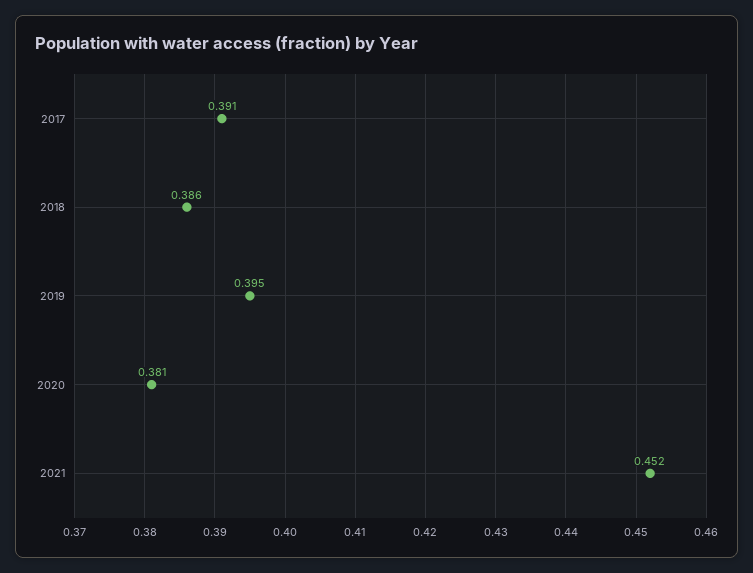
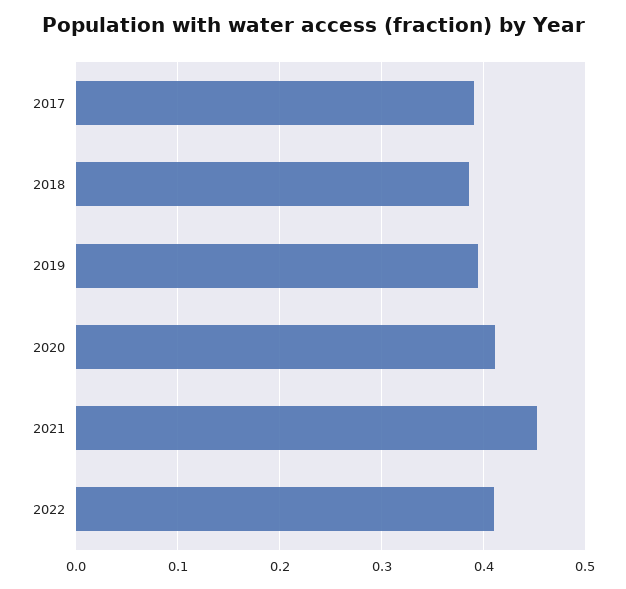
2020: 0.381 -> 0.41
2022: none -> 0.41

